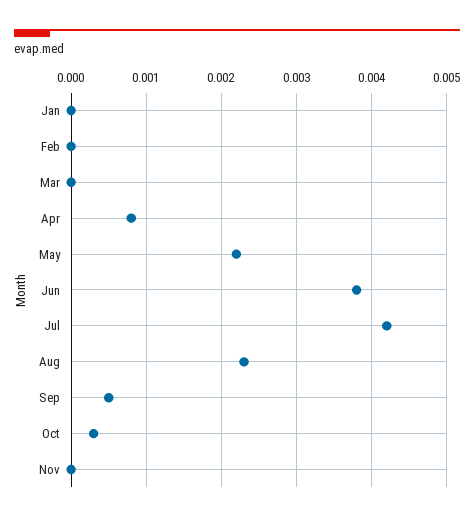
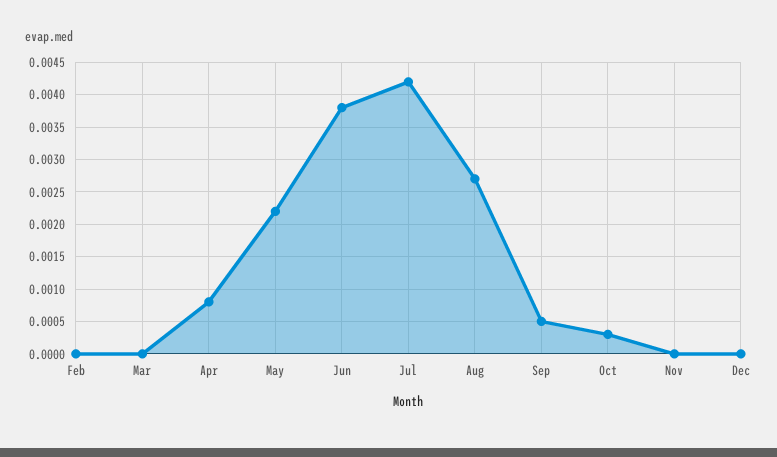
Jan: 0 -> none
Aug: 0.0023 -> 0.0027
Dec: none -> 0

